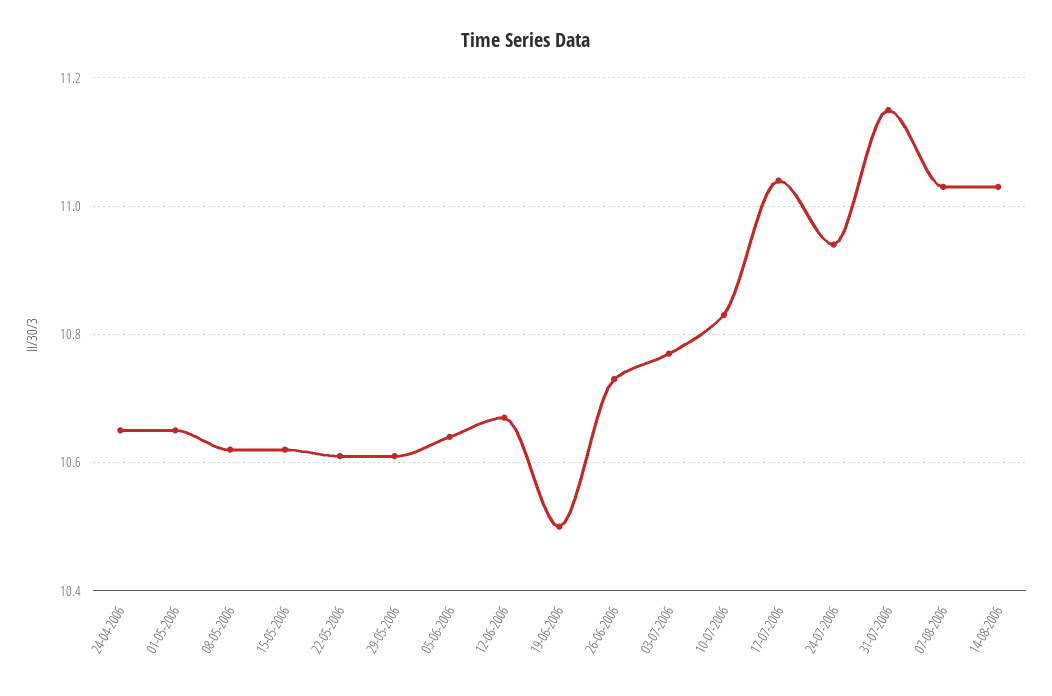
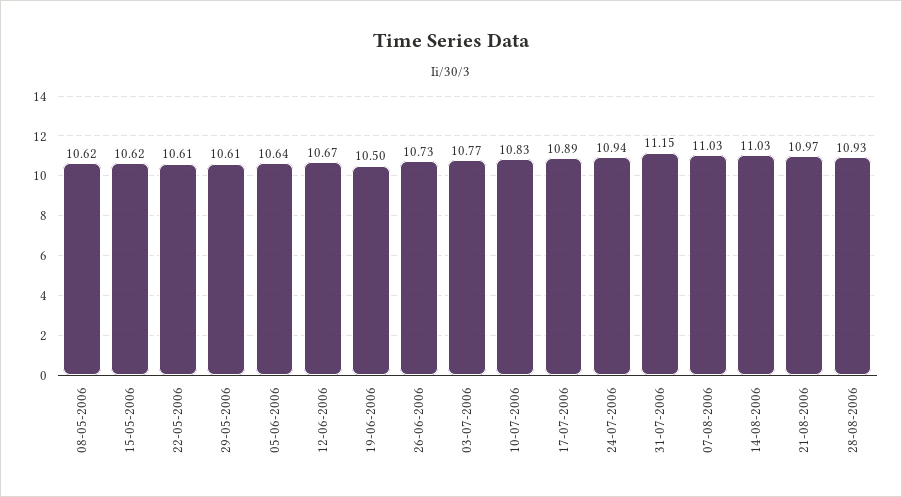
24-04-2006: 10.65 -> none
01-05-2006: 10.65 -> none
17-07-2006: 11.05 -> 10.89
21-08-2006: none -> 10.97
28-08-2006: none -> 10.93

